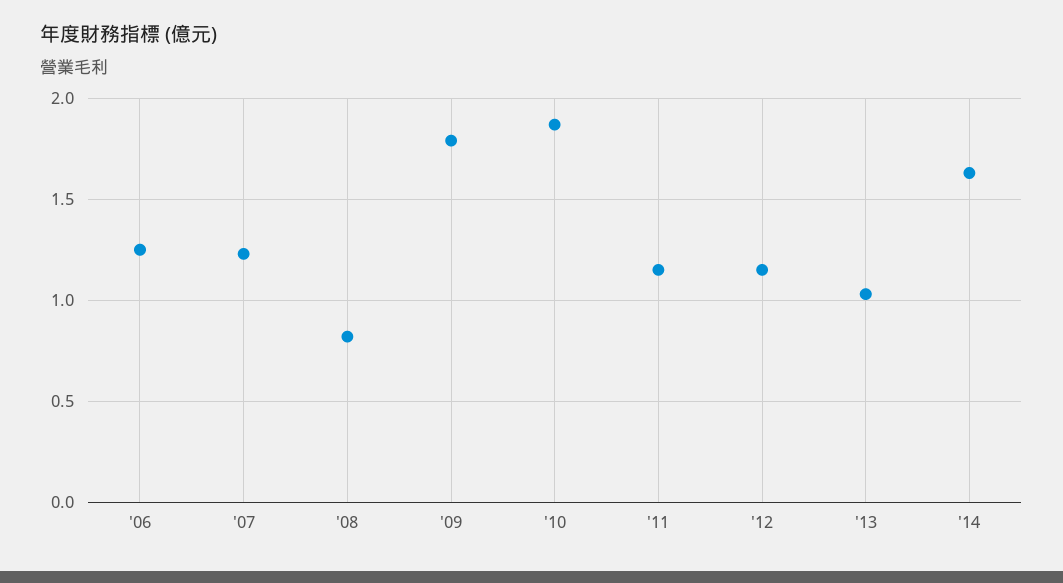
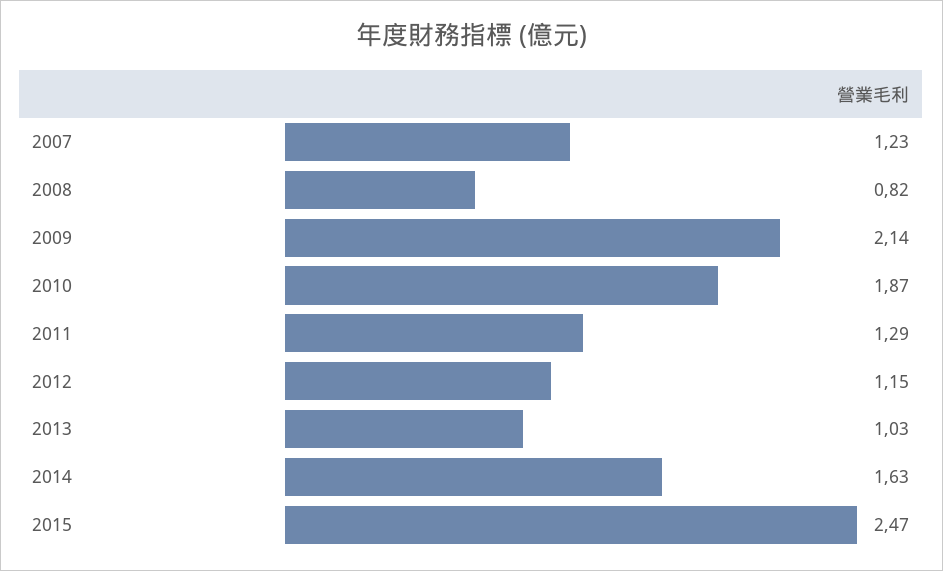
'06: 1.25 -> none
'09: 1.8 -> 2.14
'11: 1.15 -> 1.29
2015: none -> 2.47

